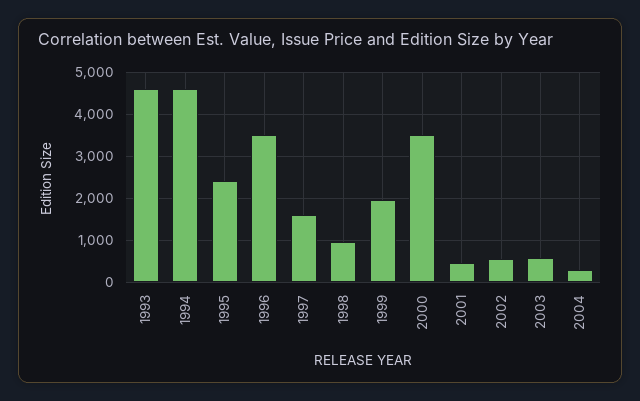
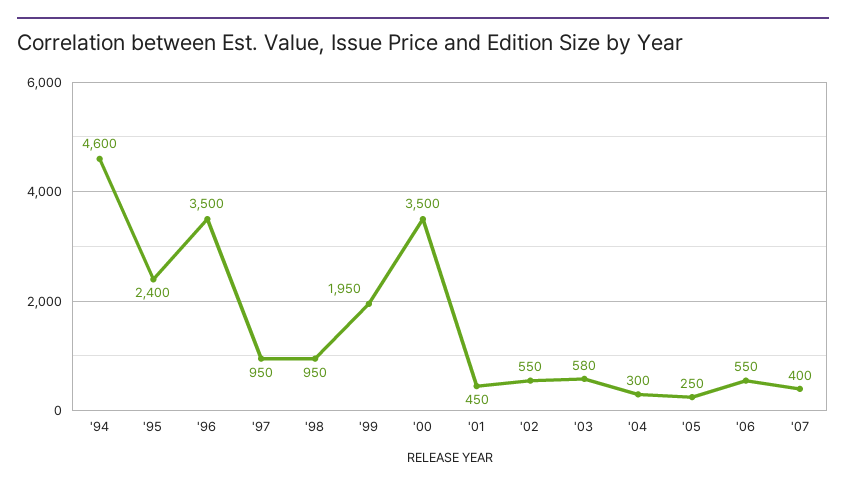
1993: 4600 -> none
1997: 1600 -> 950
'05: none -> 250
'06: none -> 550
'07: none -> 400

